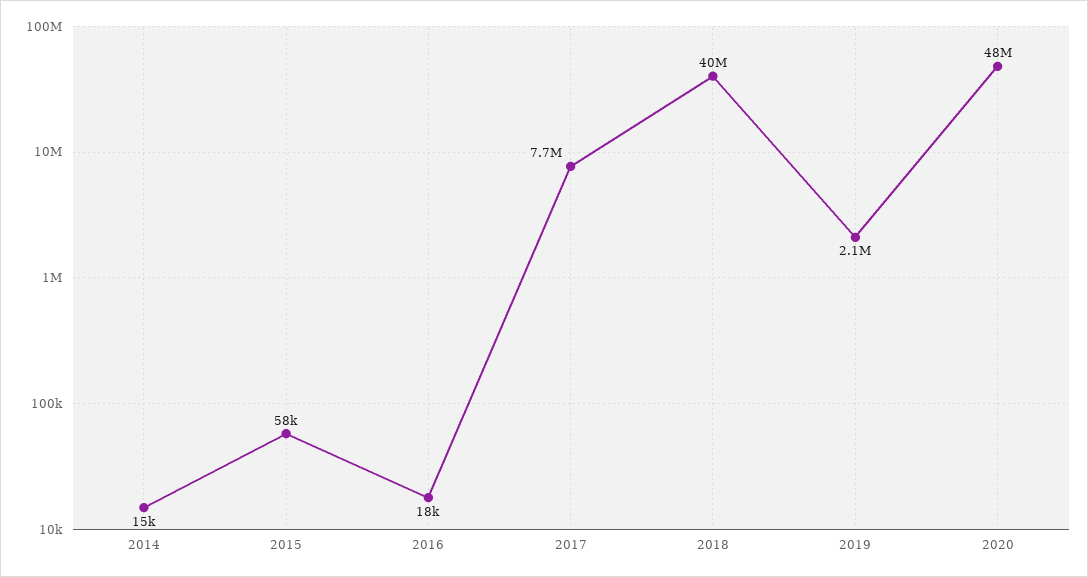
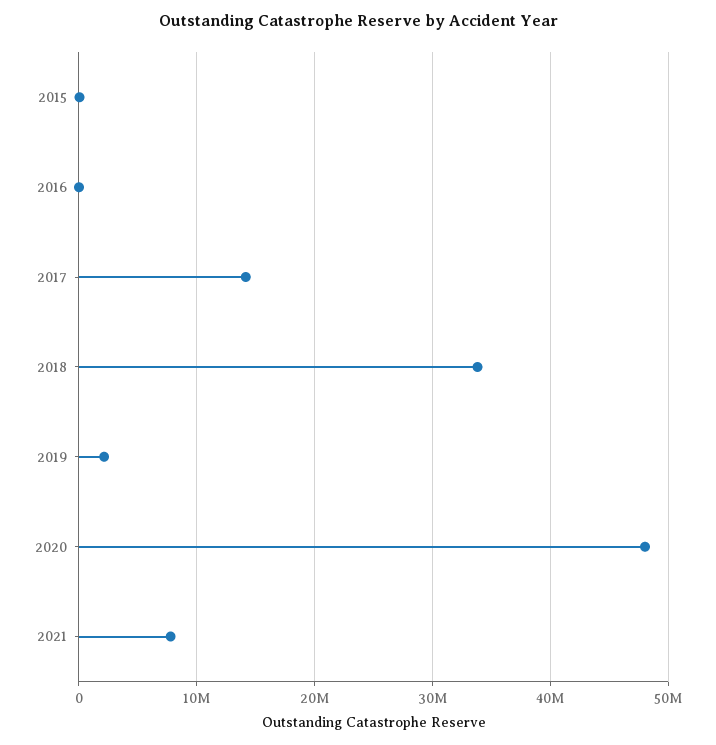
2014: 15000 -> none
2017: 7700000 -> 14000000
2018: 40000000 -> 34000000
2021: none -> 8000000

